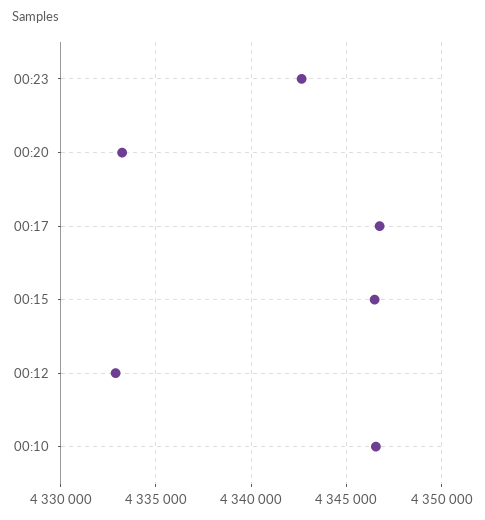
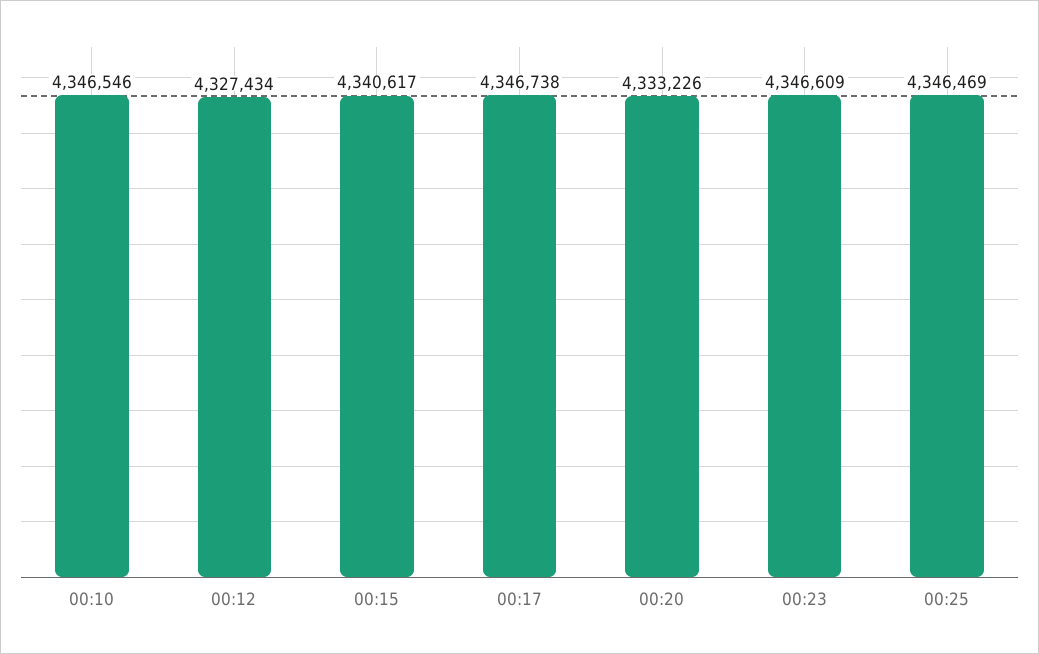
00:23: 4342500 -> 4346609
00:15: 4346500 -> 4340617
00:12: 4333000 -> 4327434
00:25: none -> 4346469

